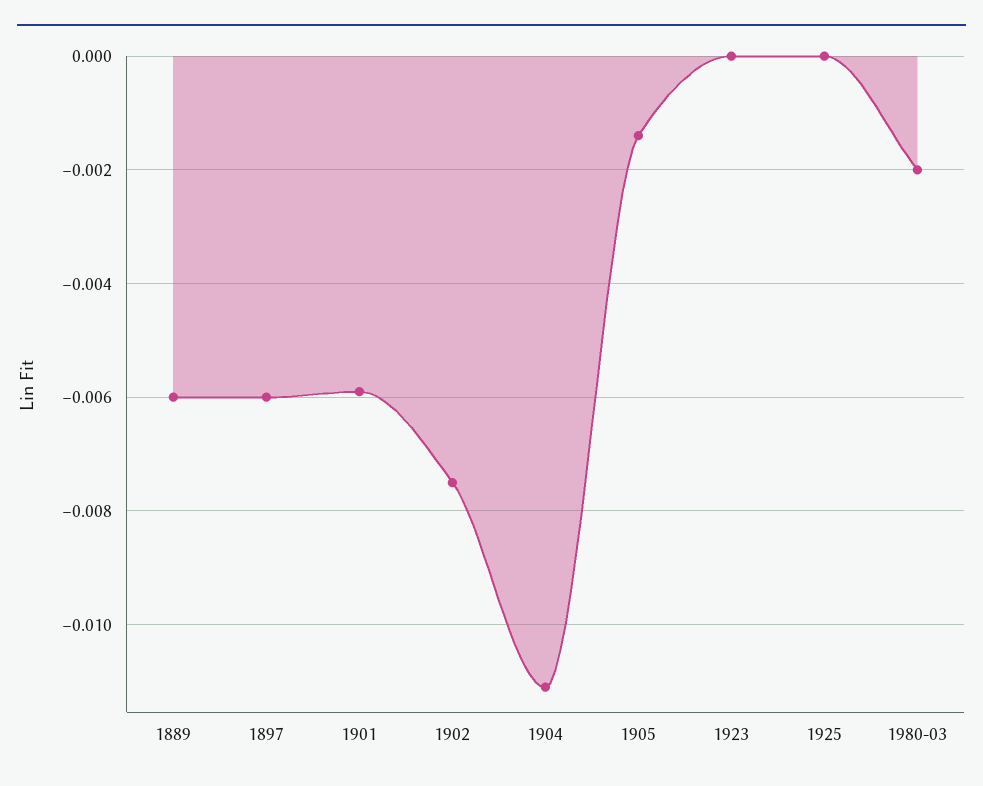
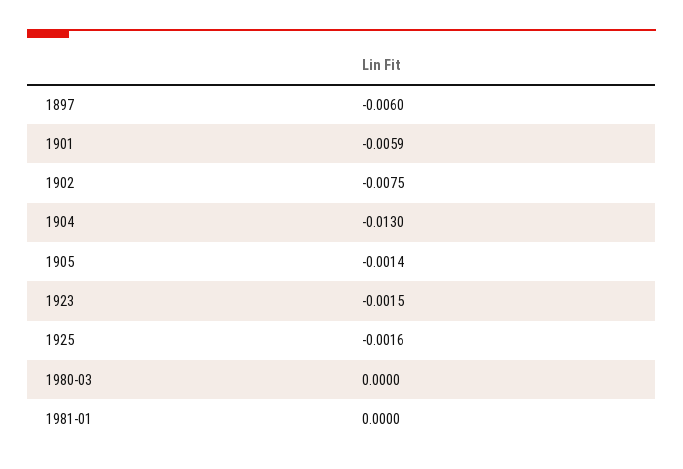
1889: -0.006 -> none
1904: -0.011 -> -0.013
1923: 0 -> -0.0015
1925: 0 -> -0.0016
1980-03: -0.002 -> 0
1981-01: none -> 0

